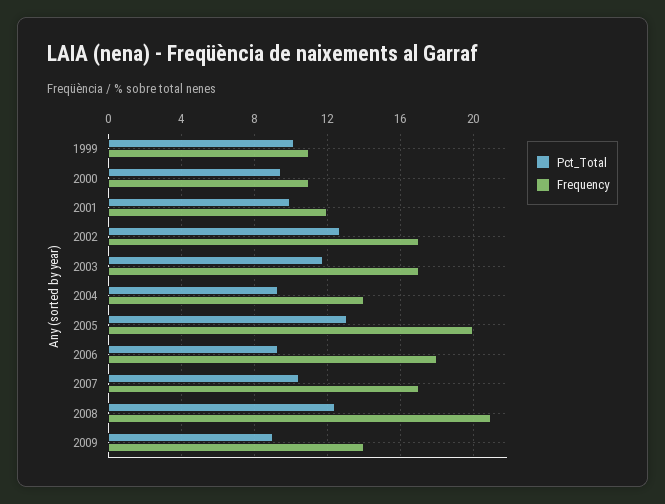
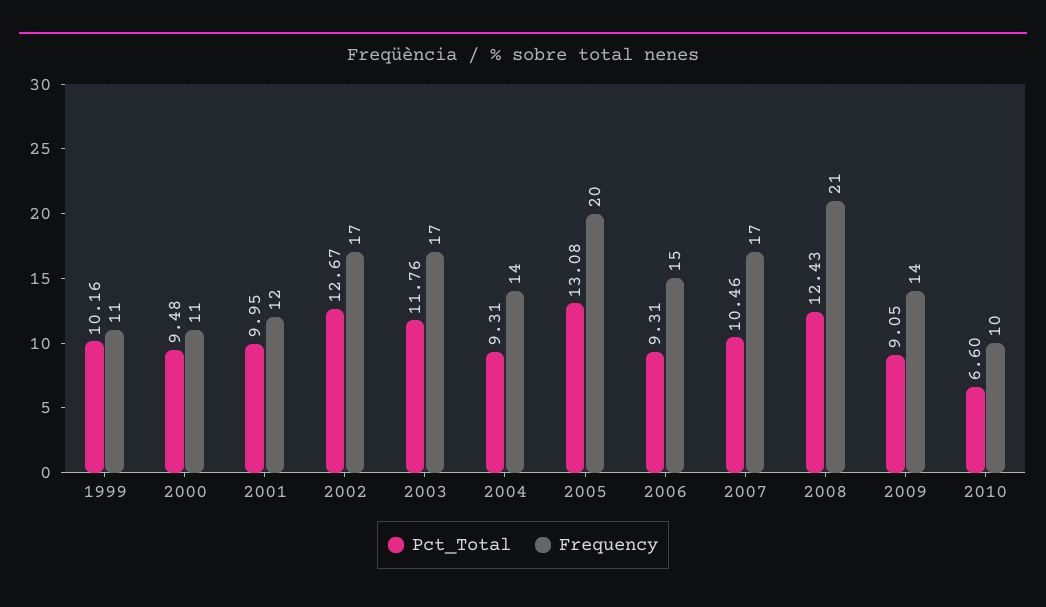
Frequency, 2006: 18 -> 15
Pct_Total, 2010: none -> 6.6
Frequency, 2010: none -> 10

